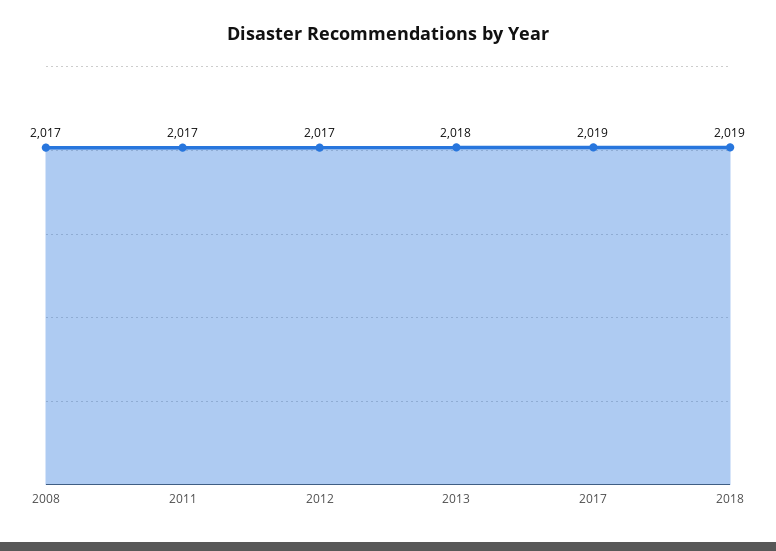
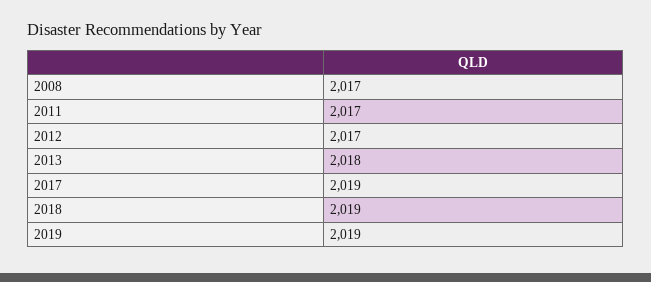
2019: none -> 2019

